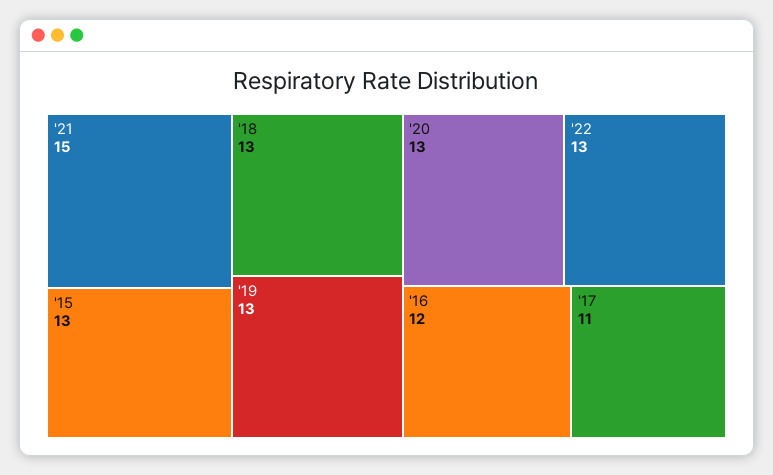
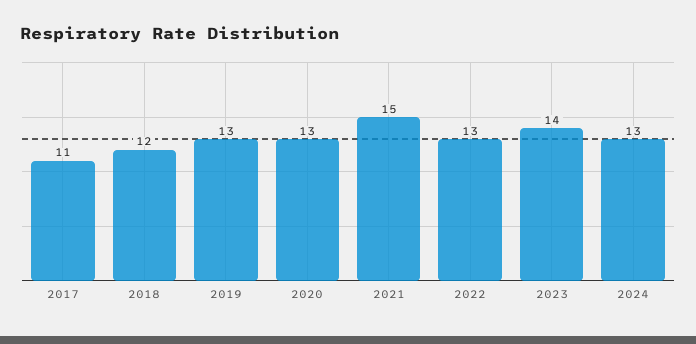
'15: 13 -> none
'18: 13 -> 12
'16: 12 -> none
2023: none -> 14
2024: none -> 13

